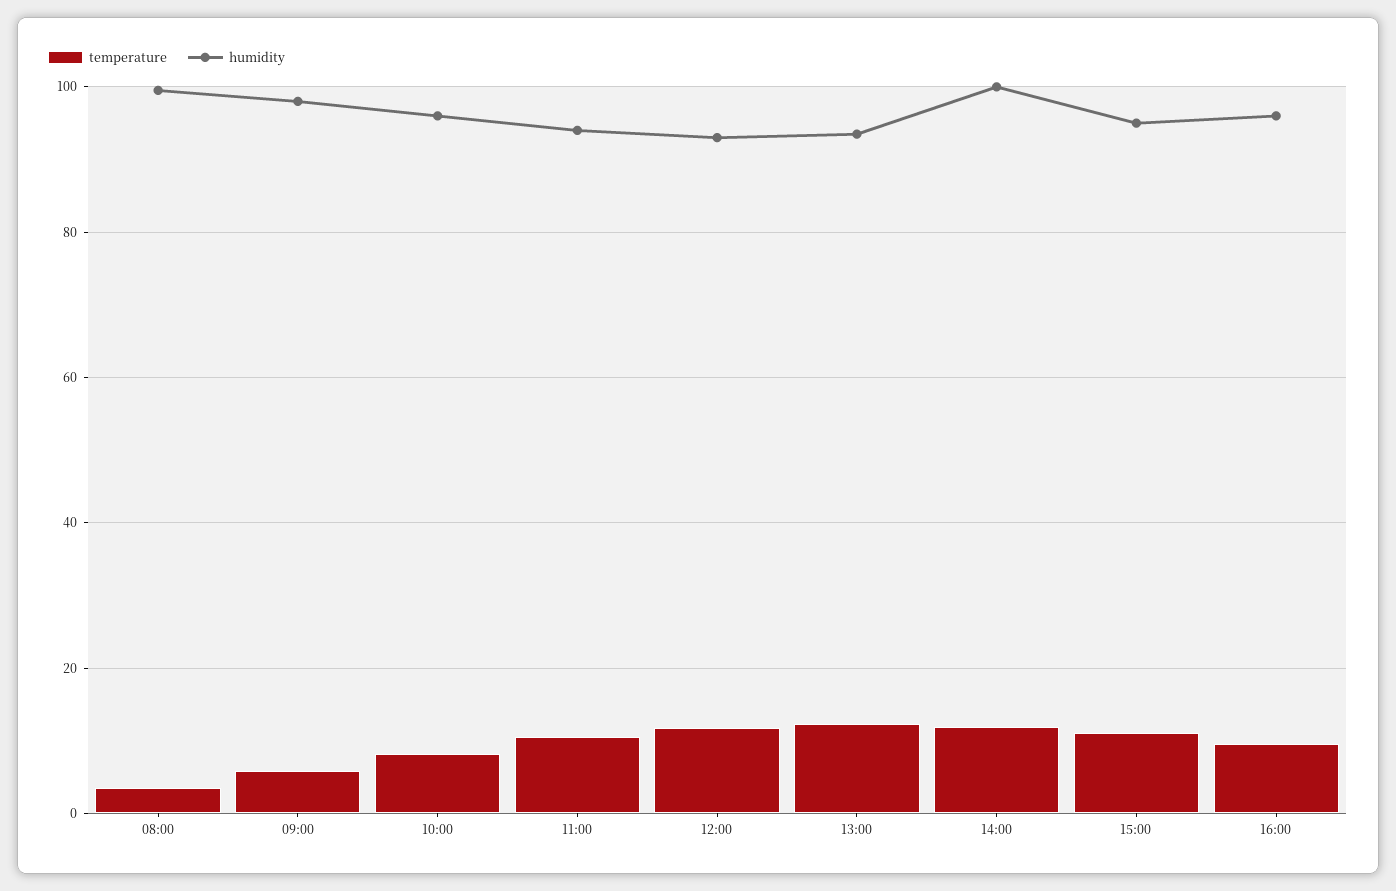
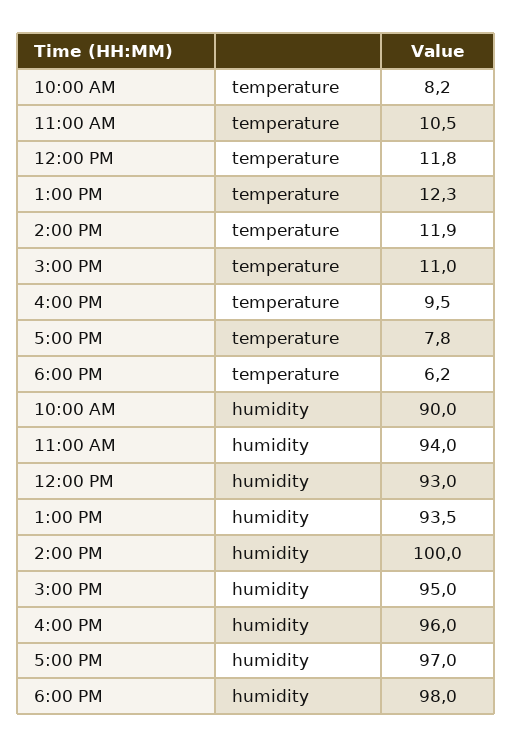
temperature, 08:00: 4 -> none
humidity, 08:00: 100 -> none
temperature, 09:00: 6 -> none
humidity, 09:00: 98 -> none
humidity, 10:00: 96 -> 90
temperature, 5:00 PM: none -> 7.8
temperature, 6:00 PM: none -> 6.2
humidity, 5:00 PM: none -> 97
humidity, 6:00 PM: none -> 98

